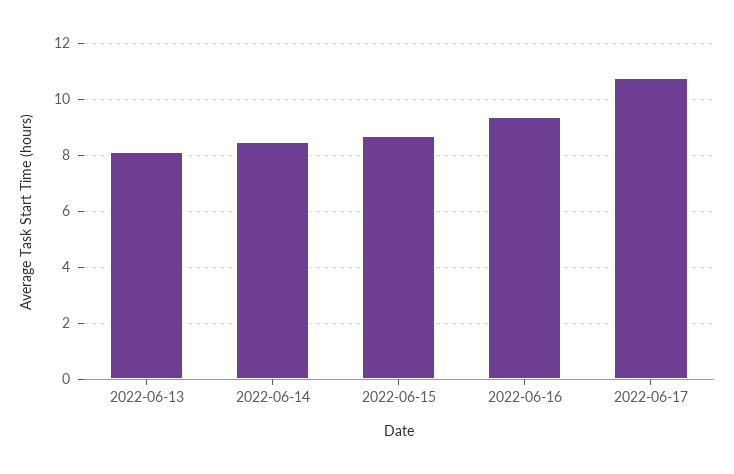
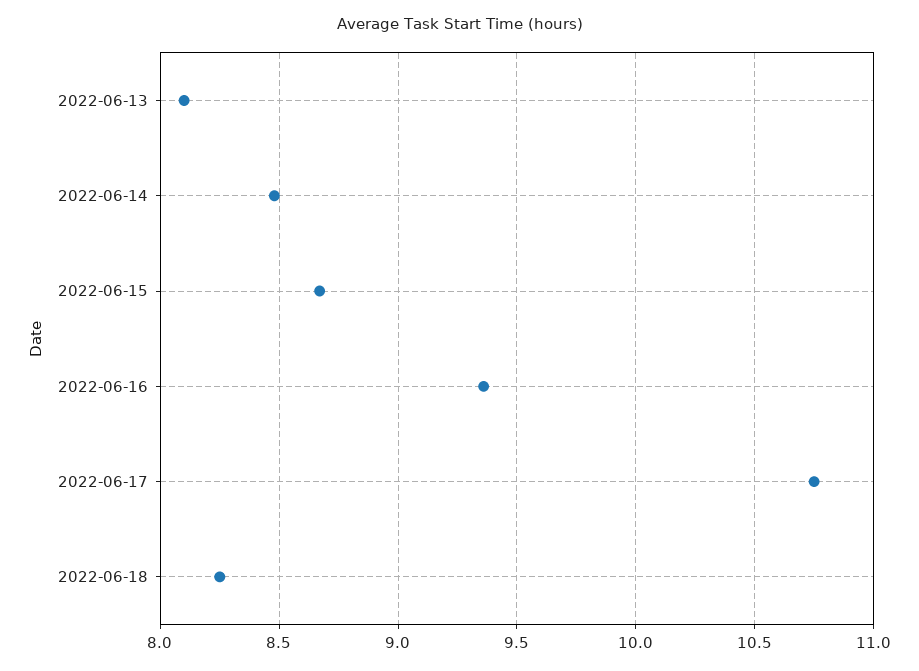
2022-06-18: none -> 8.25

